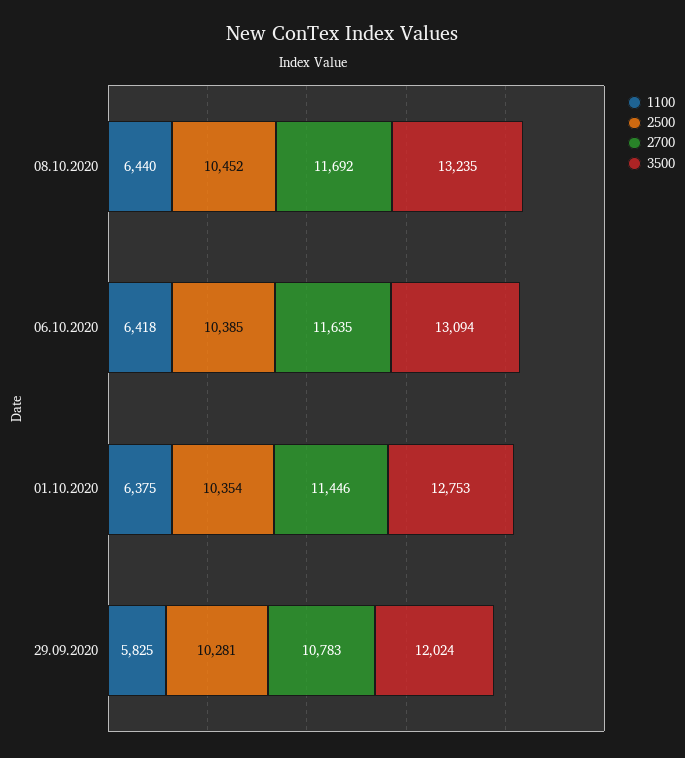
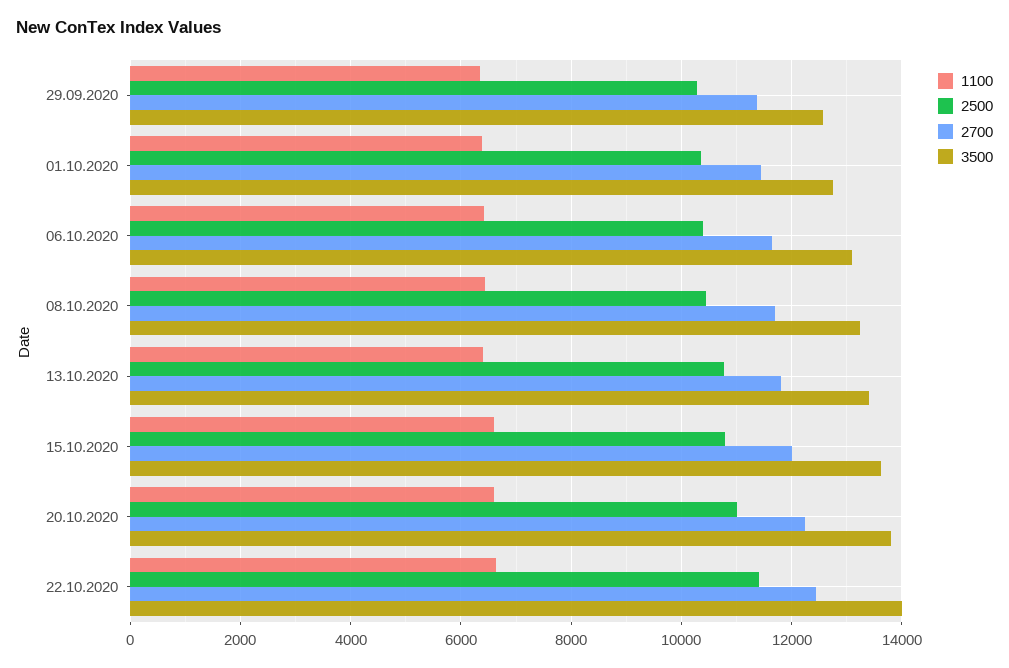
1100, 29.09.2020: 5825 -> 6400
2700, 29.09.2020: 10783 -> 11400
3500, 29.09.2020: 12024 -> 12600
1100, 13.10.2020: none -> 6400
2500, 13.10.2020: none -> 10800
2700, 13.10.2020: none -> 11800
3500, 13.10.2020: none -> 13400
1100, 15.10.2020: none -> 6600
2500, 15.10.2020: none -> 10800
2700, 15.10.2020: none -> 12000
3500, 15.10.2020: none -> 13600
1100, 20.10.2020: none -> 6600
2500, 20.10.2020: none -> 11000
2700, 20.10.2020: none -> 12200
3500, 20.10.2020: none -> 13800
1100, 22.10.2020: none -> 6600
2500, 22.10.2020: none -> 11400
2700, 22.10.2020: none -> 12400
3500, 22.10.2020: none -> 14000

